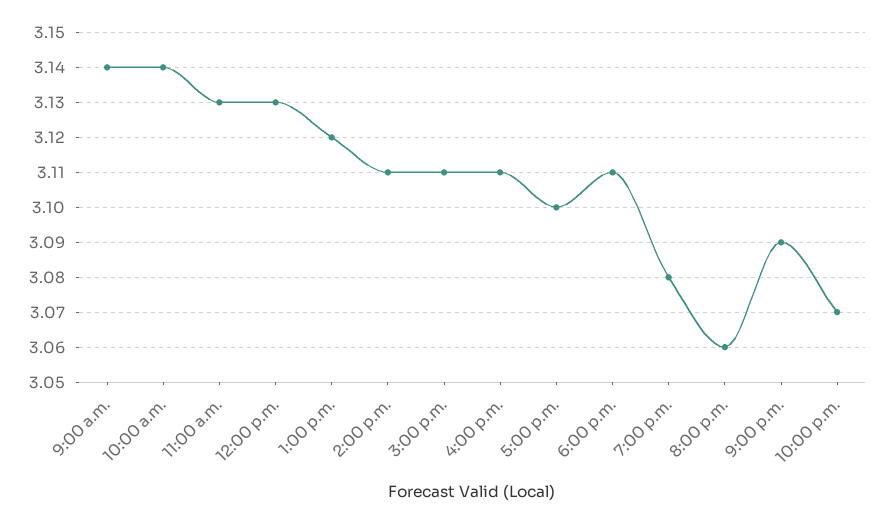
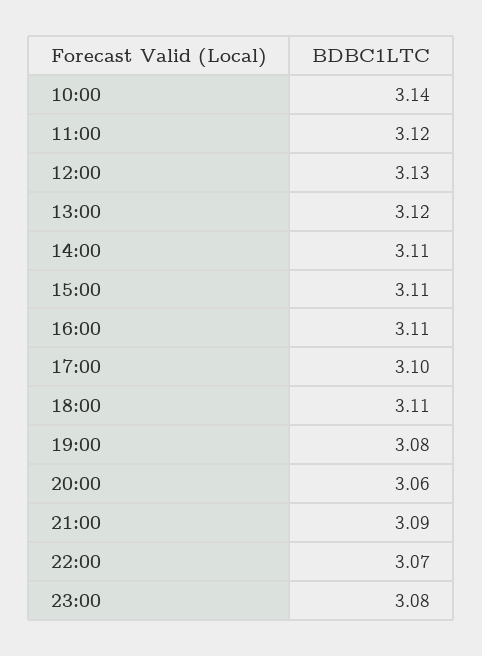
9:00 a.m.: 3.14 -> none
11:00 a.m.: 3.13 -> 3.12
23:00: none -> 3.08

